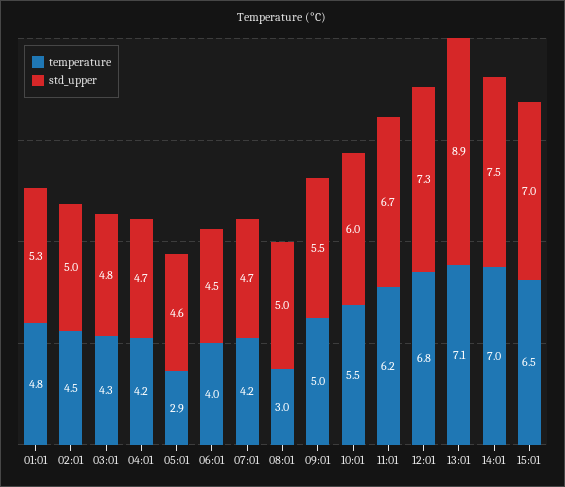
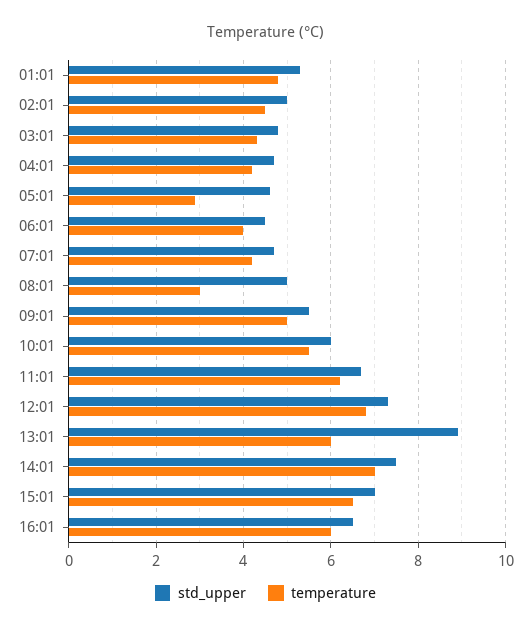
temperature, 13:01: 7.1 -> 6
std_upper, 16:01: none -> 6.5
temperature, 16:01: none -> 6

